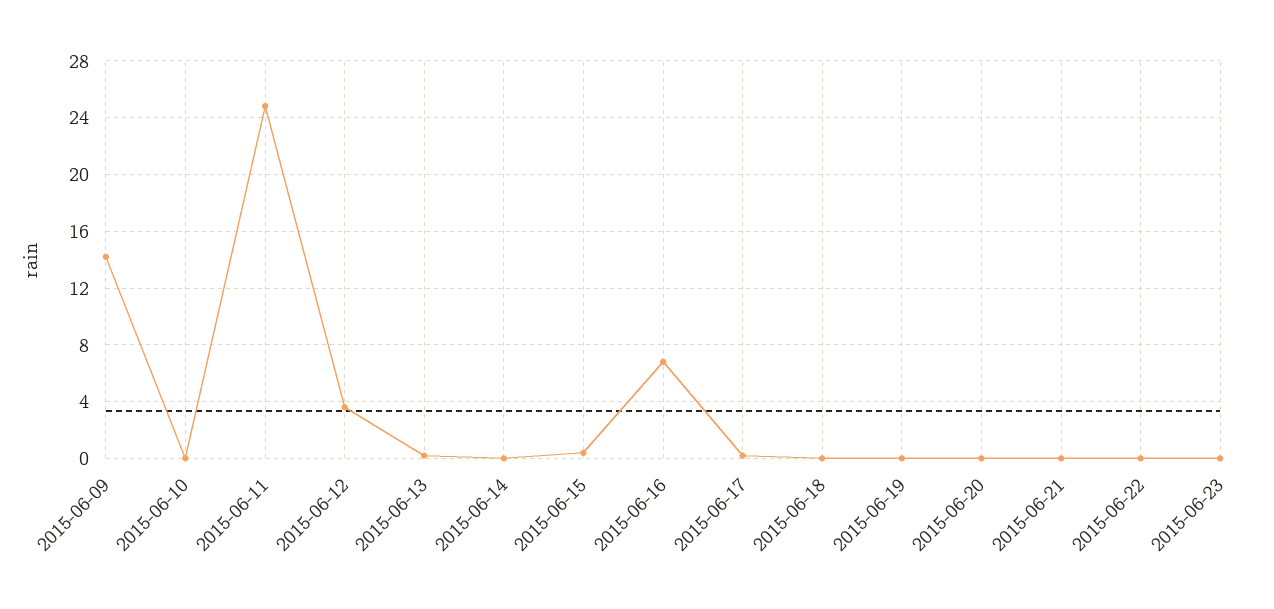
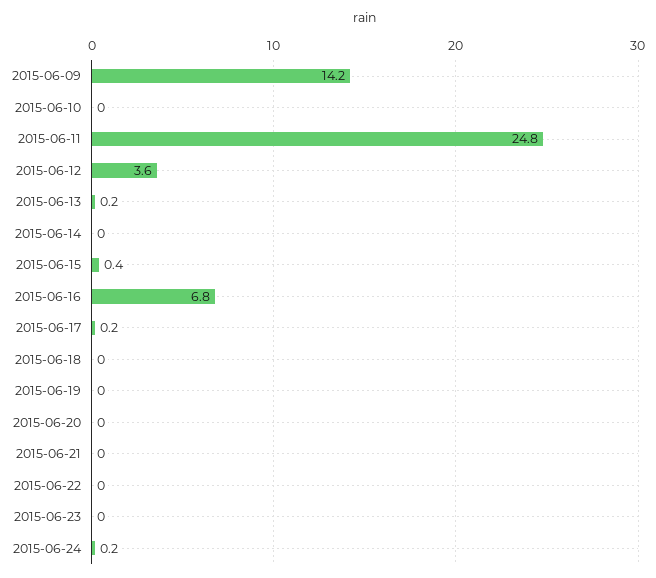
2015-06-24: none -> 0.2

